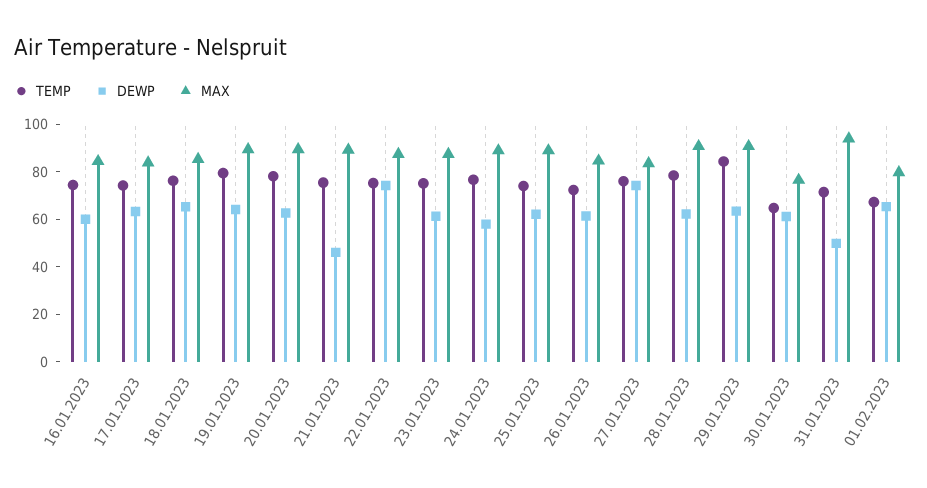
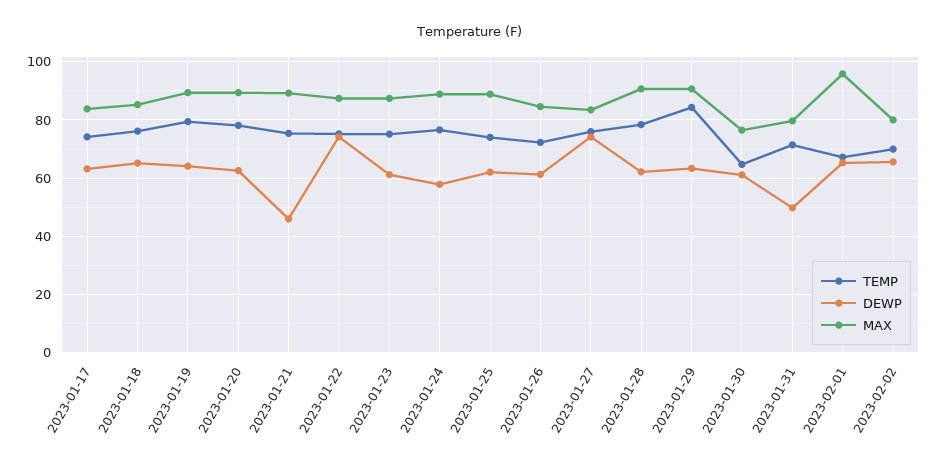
TEMP, 16.01.2023: 75 -> none
DEWP, 16.01.2023: 60 -> none
MAX, 16.01.2023: 85 -> none
MAX, 31.01.2023: 95 -> 80
MAX, 01.02.2023: 80 -> 95
TEMP, 2023-02-02: none -> 70
DEWP, 2023-02-02: none -> 65
MAX, 2023-02-02: none -> 80

